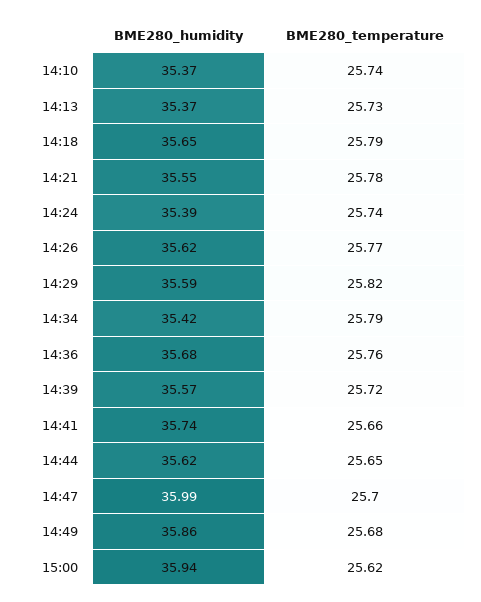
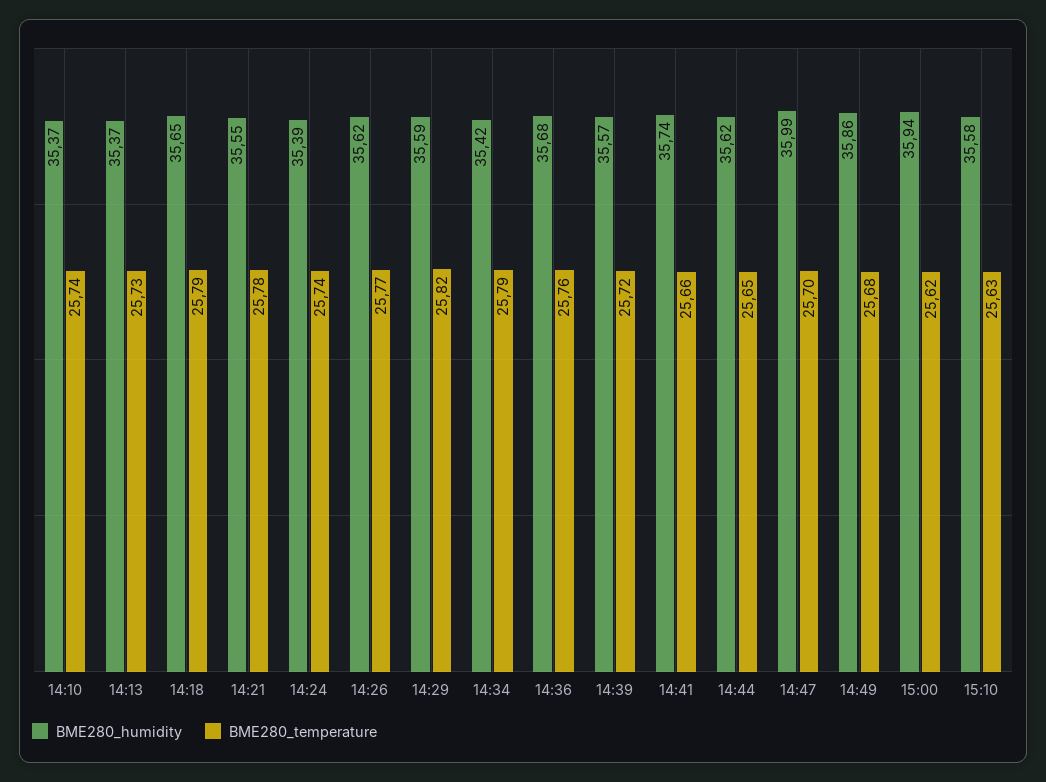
BME280_humidity, 15:10: none -> 35.58
BME280_temperature, 15:10: none -> 25.63

